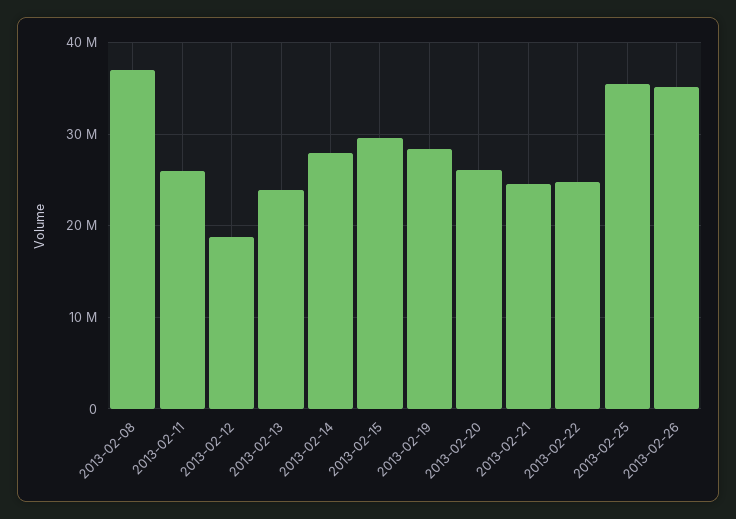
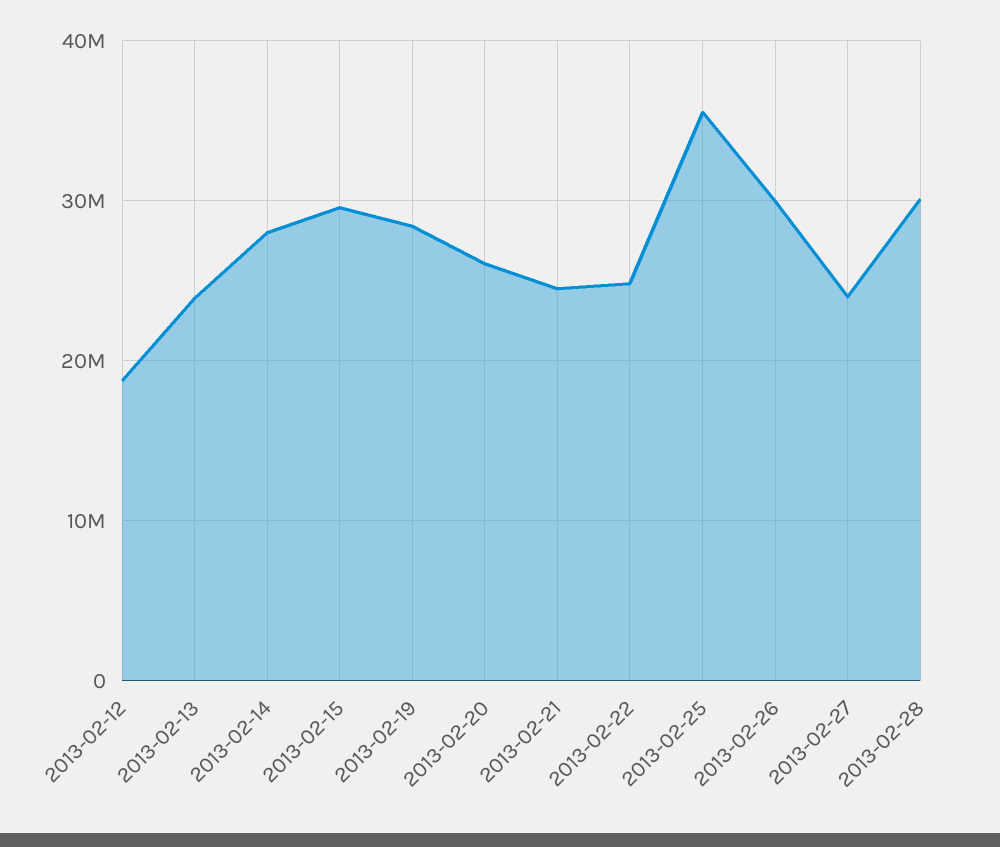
2013-02-08: 37000000 -> none
2013-02-11: 26000000 -> none
2013-02-26: 35000000 -> 30000000
2013-02-27: none -> 24000000
2013-02-28: none -> 30000000

